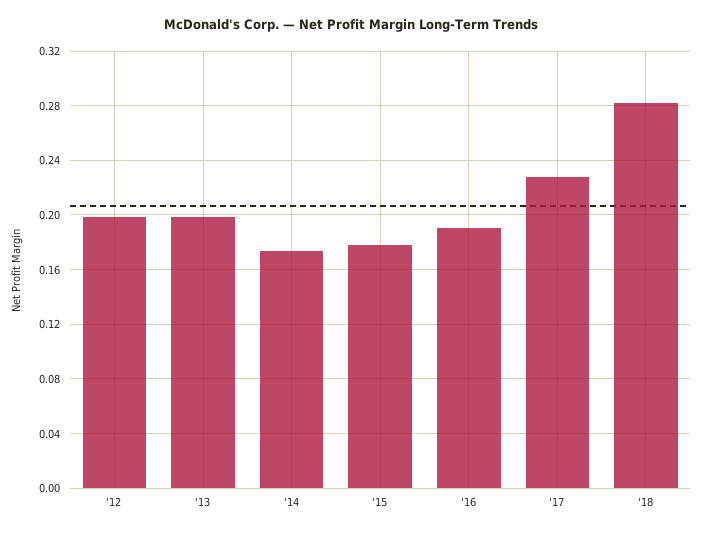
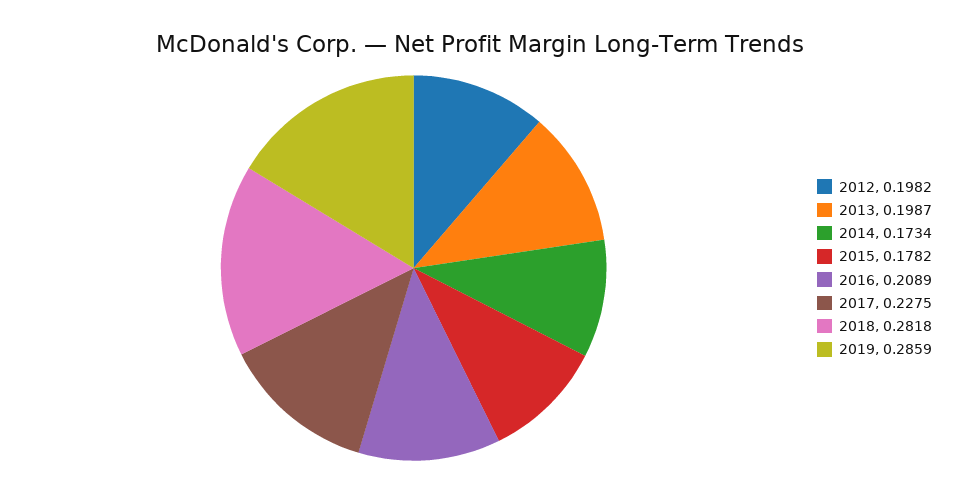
'16: 0.19 -> 0.2089
2019: none -> 0.2859

